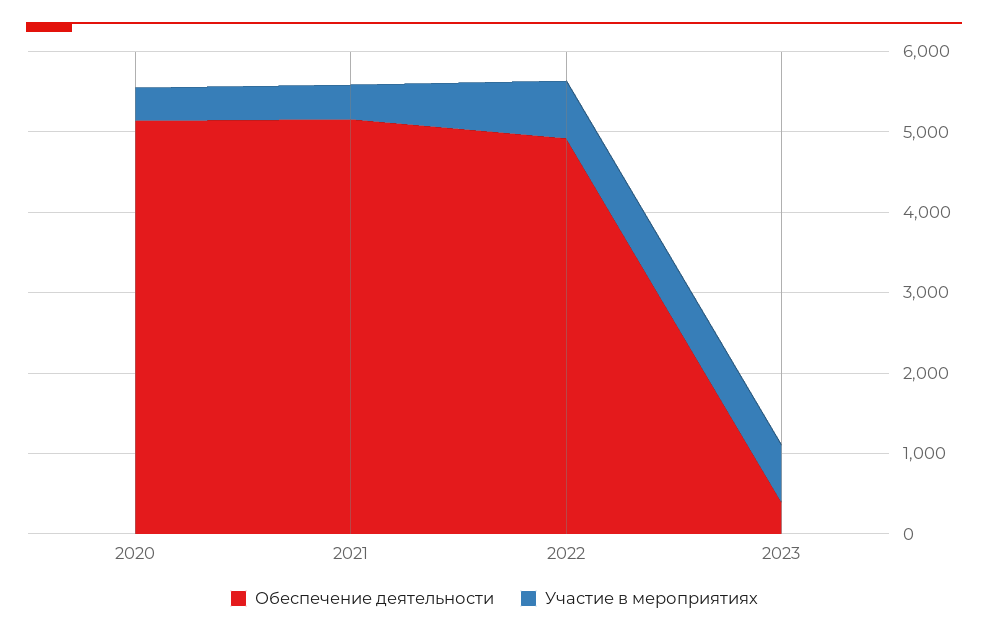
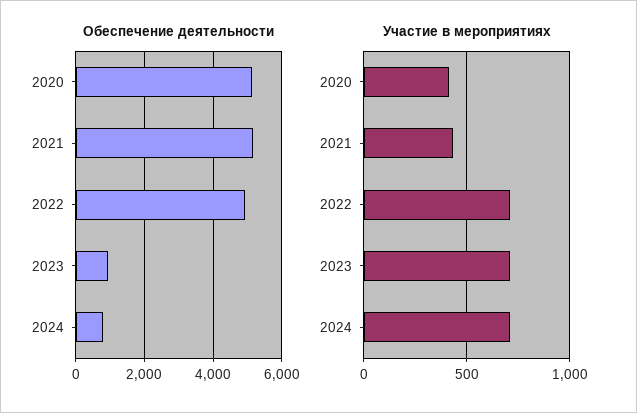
Обеспечение деятельности, 2023: 400 -> 1000
Обеспечение деятельности, 2024: none -> 800
Участие в мероприятиях, 2024: none -> 700

